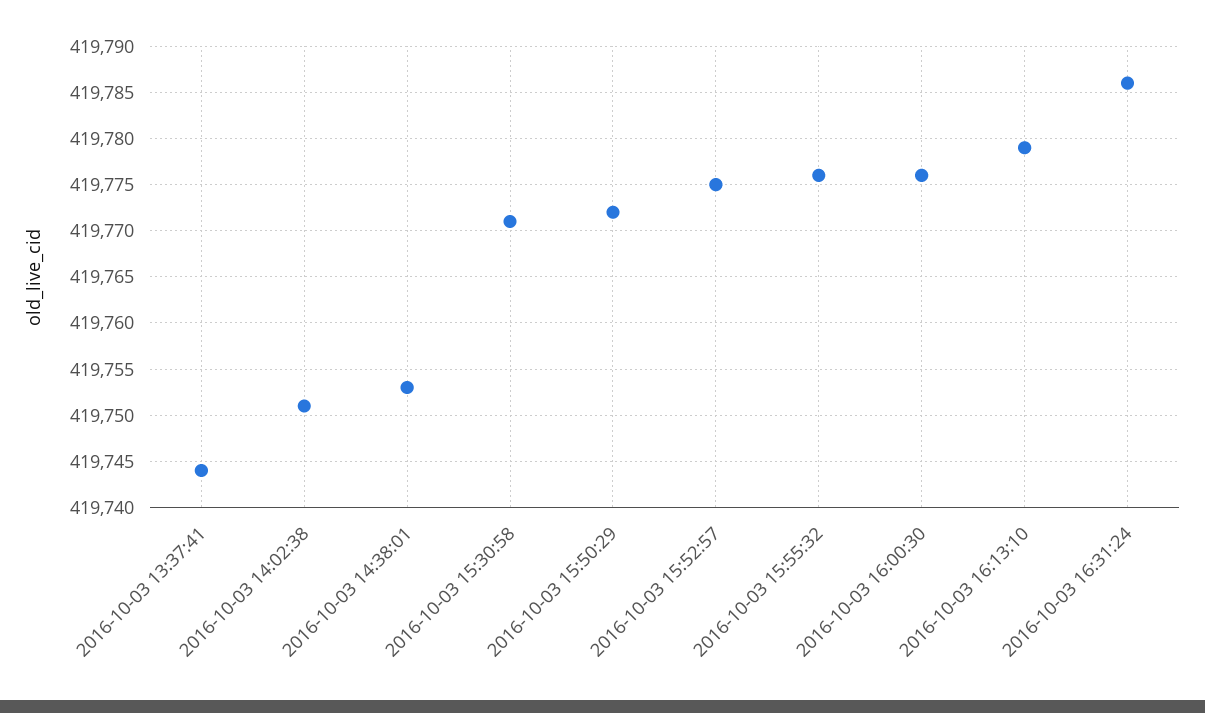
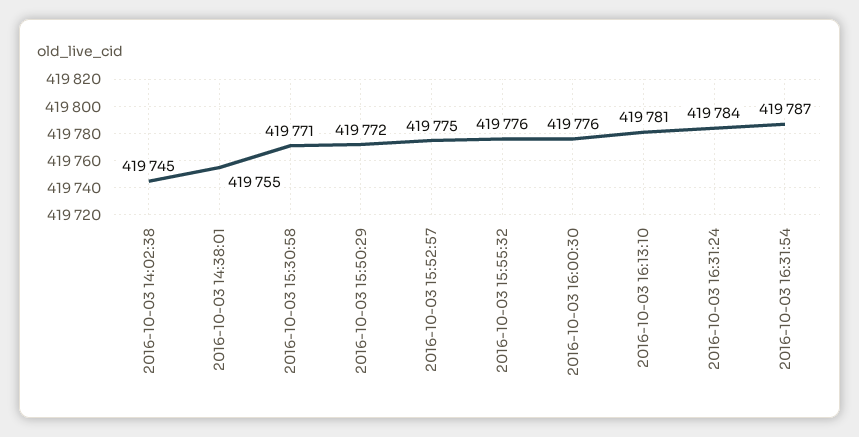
2016-10-03 13:37:41: 419744 -> none
2016-10-03 14:02:38: 419751 -> 419745
2016-10-03 14:38:01: 419753 -> 419755
2016-10-03 16:13:10: 419779 -> 419781
2016-10-03 16:31:24: 419786 -> 419784
2016-10-03 16:31:54: none -> 419787

